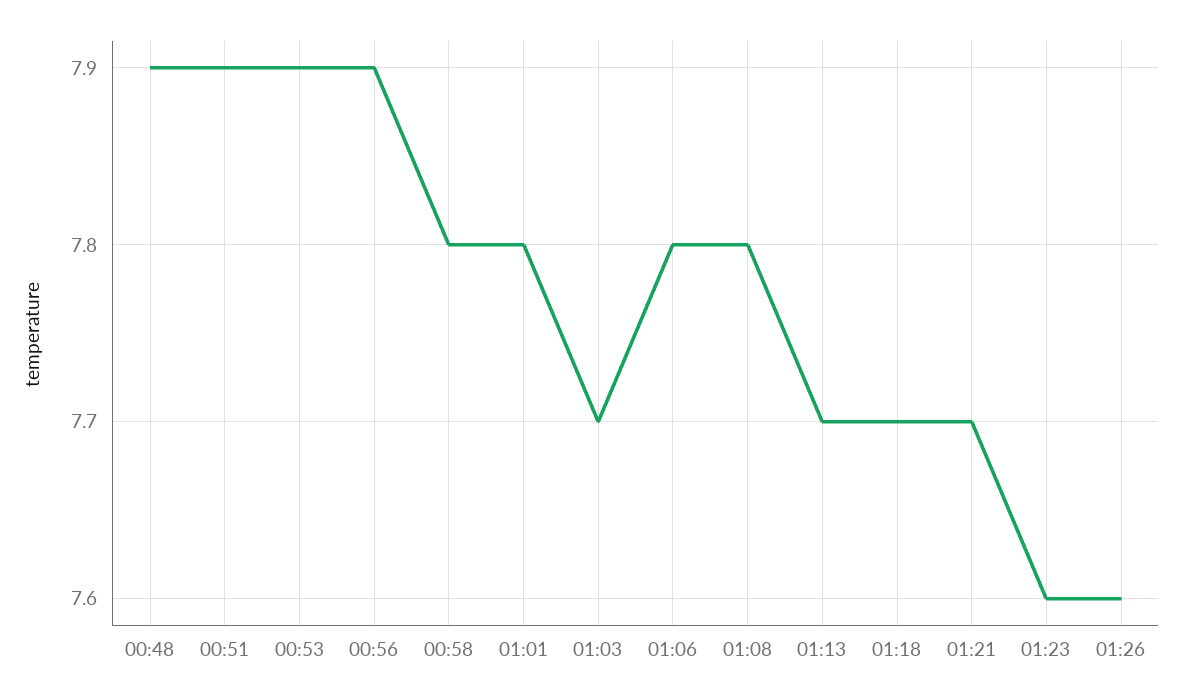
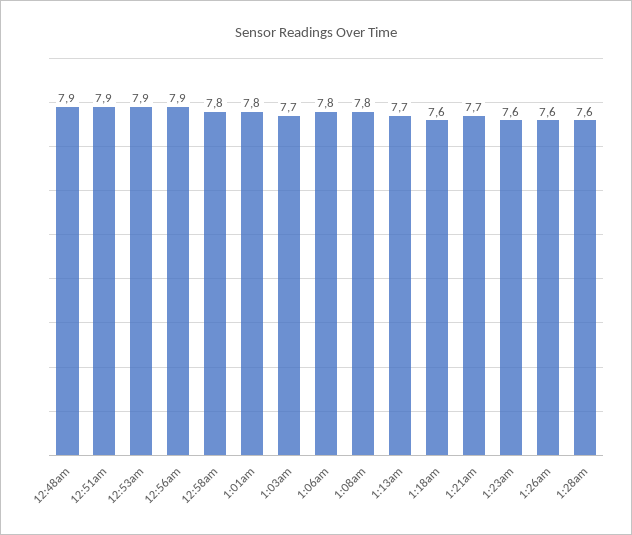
01:18: 7.7 -> 7.6
1:28am: none -> 7.6

